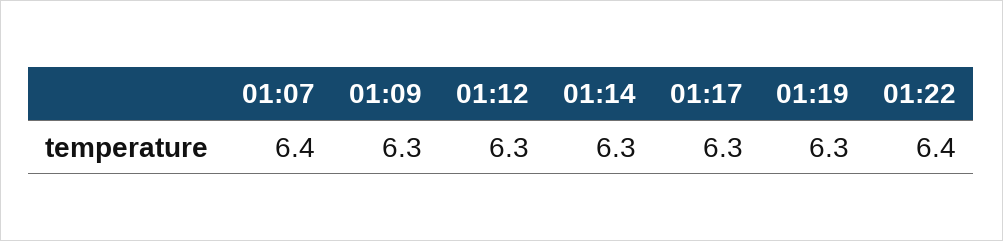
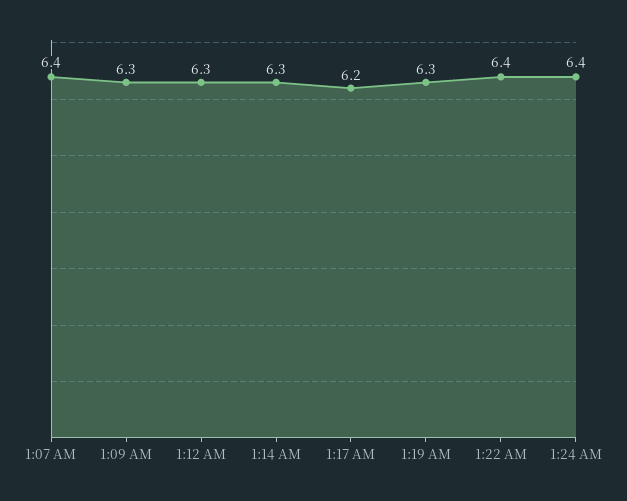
01:17: 6.3 -> 6.2
1:24 AM: none -> 6.4

